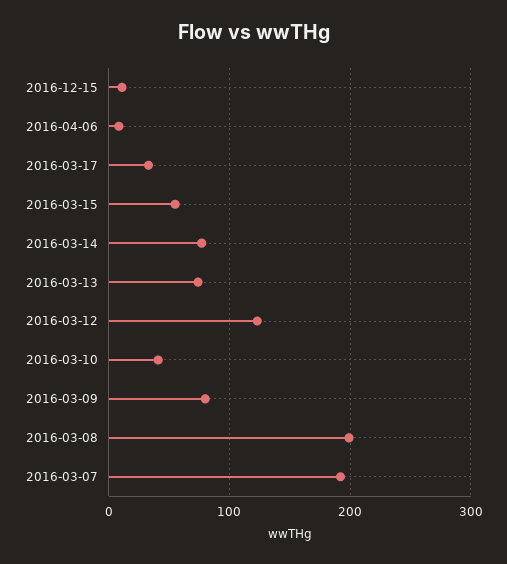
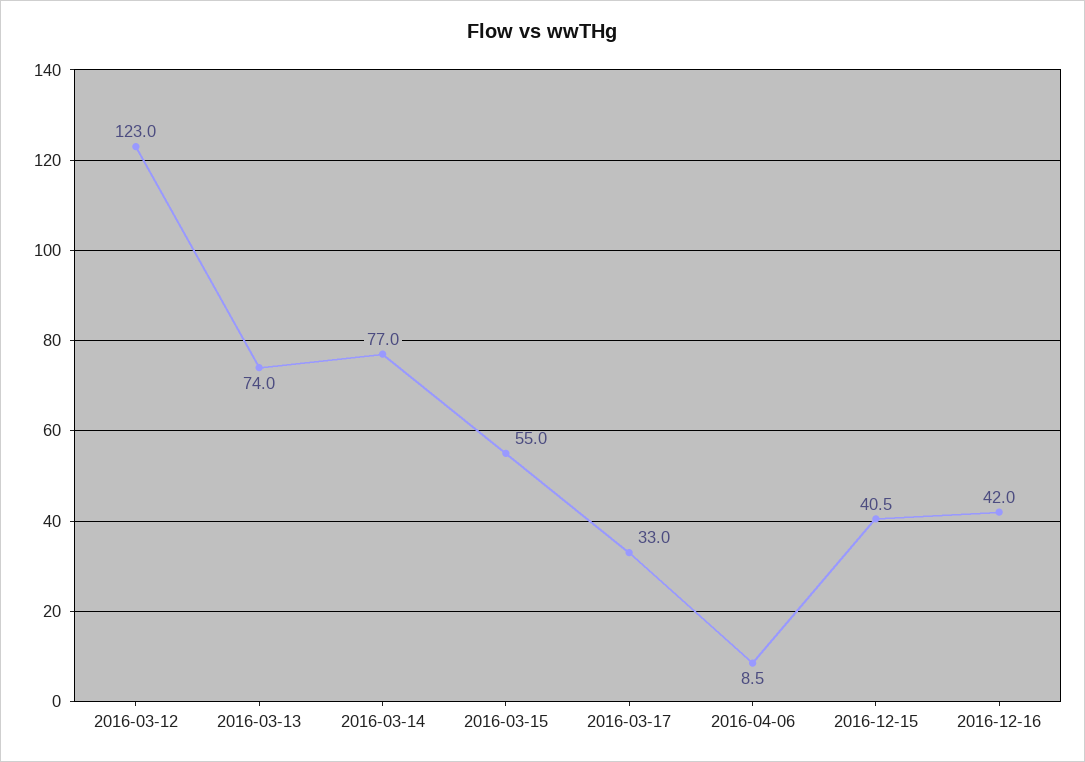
2016-12-15: 10 -> 40.5
2016-03-10: 40 -> none
2016-03-09: 80 -> none
2016-03-08: 200 -> none
2016-03-07: 190 -> none
2016-12-16: none -> 42

